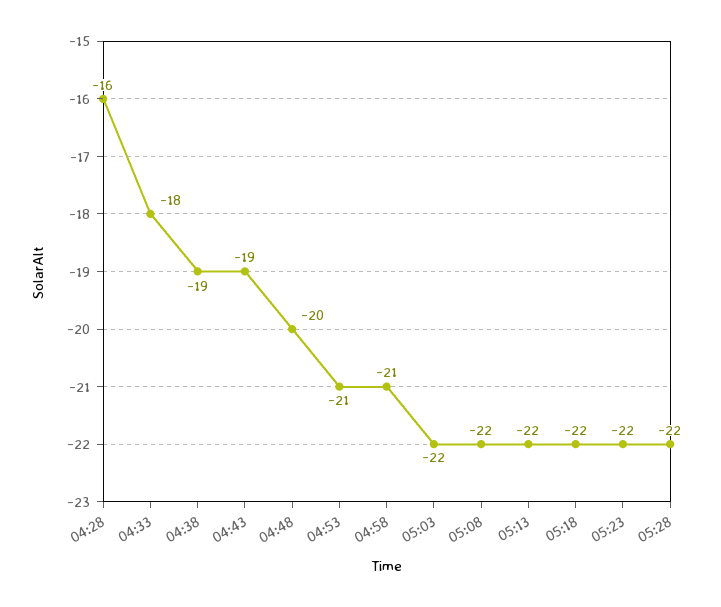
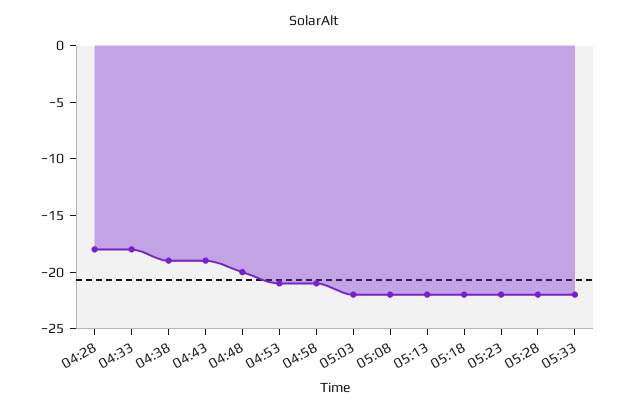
04:28: -16 -> -18
05:33: none -> -22

